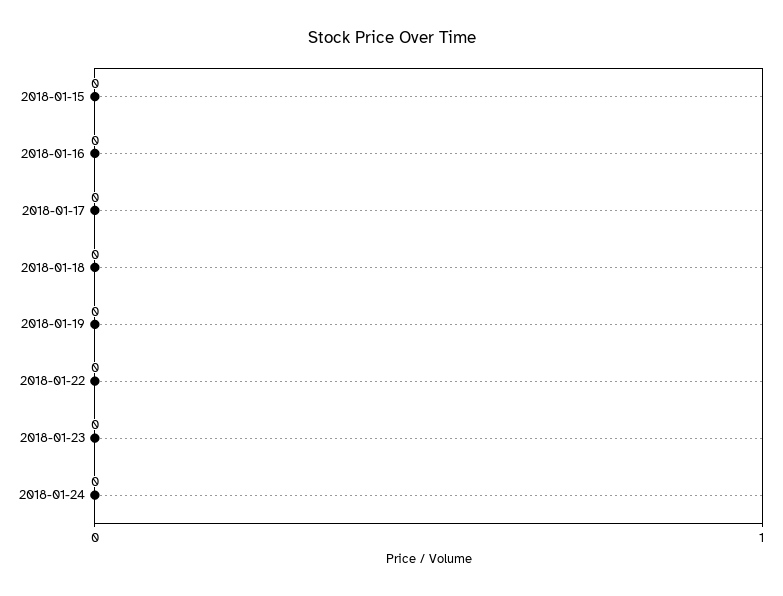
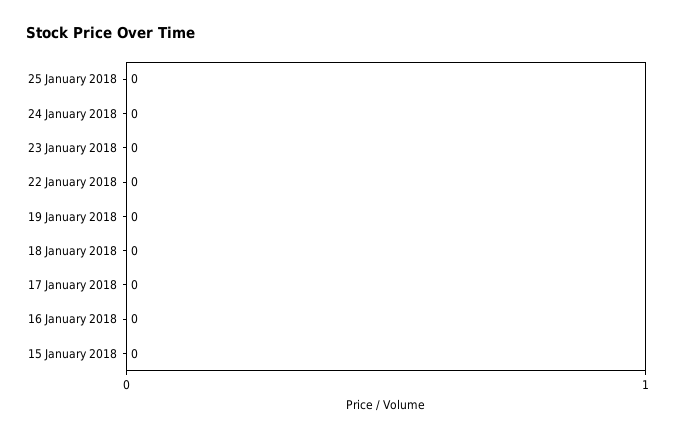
25 January 2018: none -> 0

